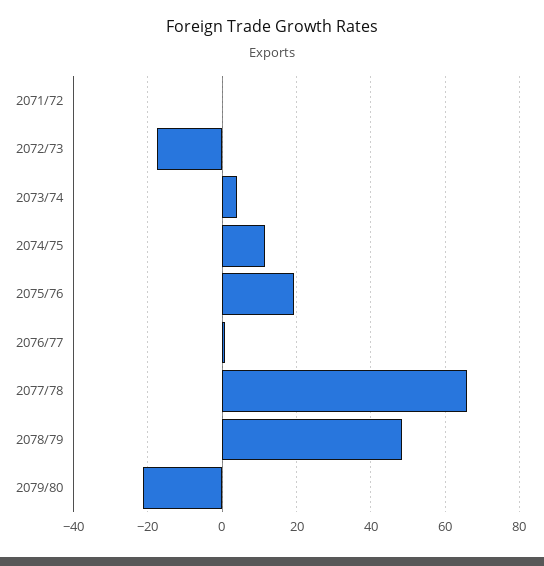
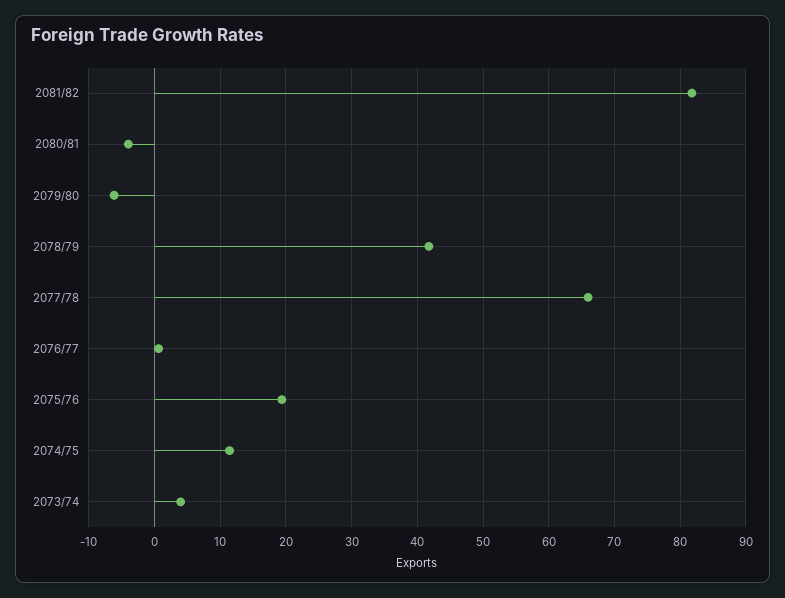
2071/72: 0 -> none
2072/73: -18 -> none
2078/79: 48 -> 42
2079/80: -22 -> -6
2081/82: none -> 82
2080/81: none -> -4

